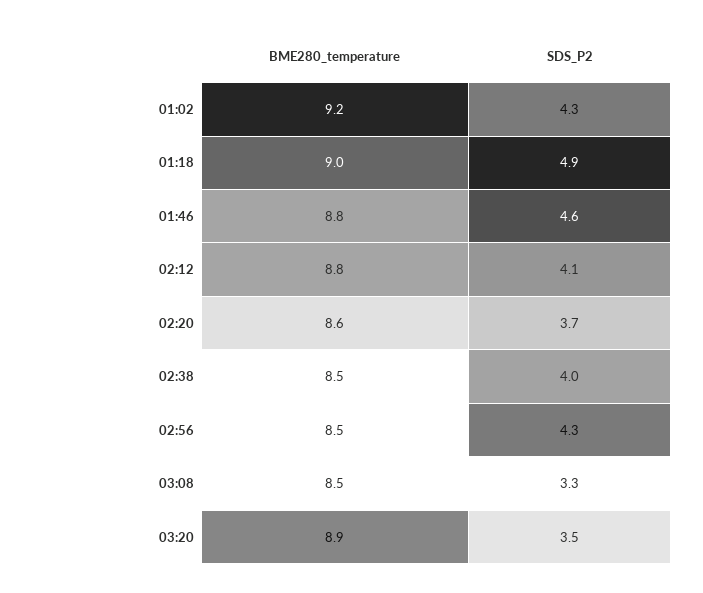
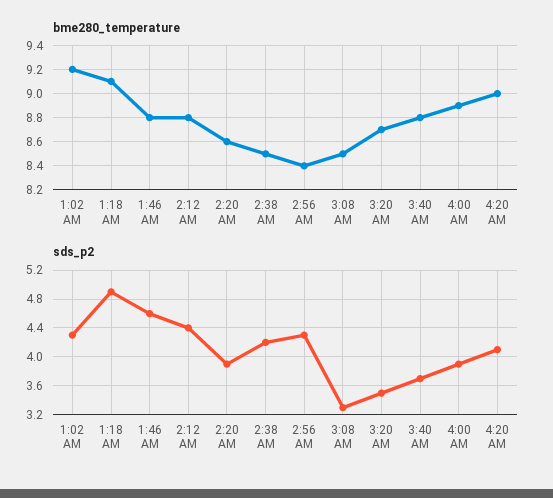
BME280_temperature, 01:18: 9 -> 9.1
SDS_P2, 02:12: 4.1 -> 4.4
SDS_P2, 02:20: 3.7 -> 3.9
SDS_P2, 02:38: 4 -> 4.2
BME280_temperature, 02:56: 8.5 -> 8.4
BME280_temperature, 03:20: 8.9 -> 8.7
BME280_temperature, 3:40 AM: none -> 8.8
BME280_temperature, 4:00 AM: none -> 8.9
BME280_temperature, 4:20 AM: none -> 9
SDS_P2, 3:40 AM: none -> 3.7
SDS_P2, 4:00 AM: none -> 3.9
SDS_P2, 4:20 AM: none -> 4.1

